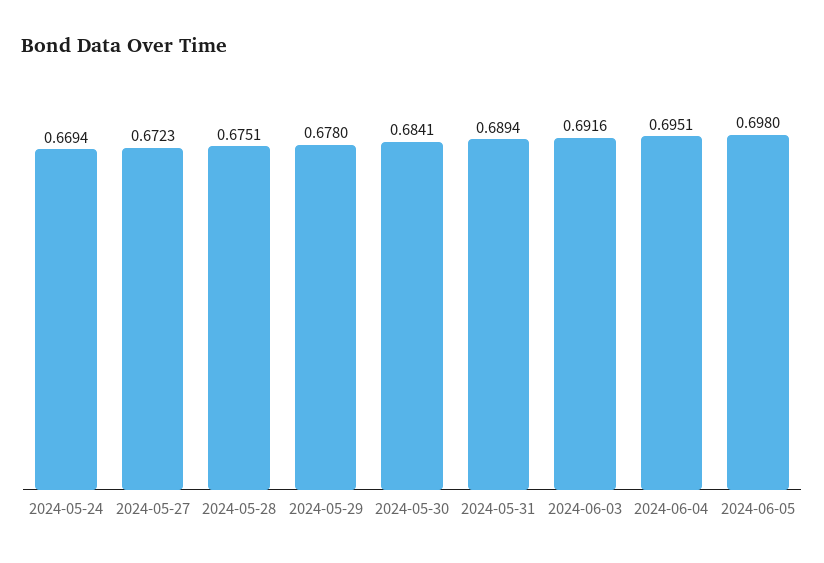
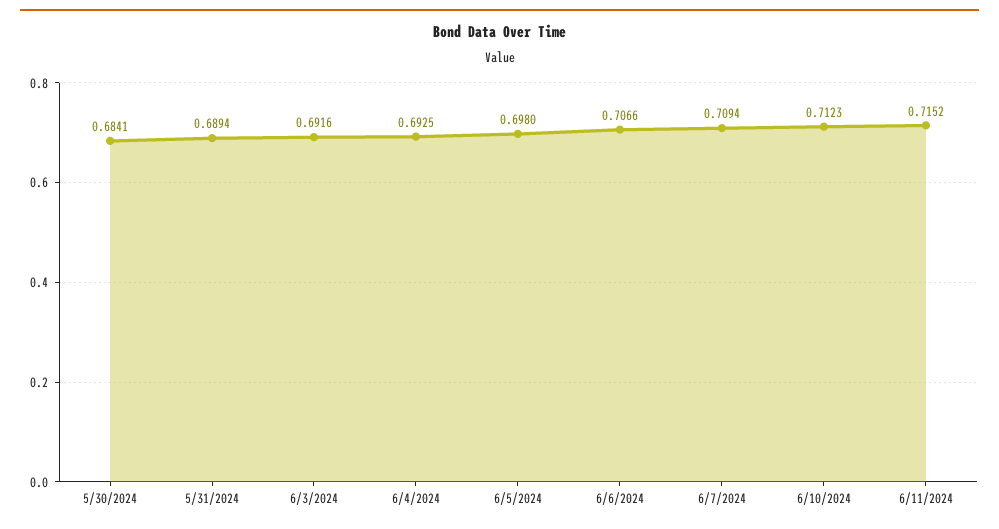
2024-05-24: 0.6694 -> none
2024-05-27: 0.6723 -> none
2024-05-28: 0.6751 -> none
2024-05-29: 0.678 -> none
2024-06-04: 0.6951 -> 0.6925
6/6/2024: none -> 0.7066
6/7/2024: none -> 0.7094
6/10/2024: none -> 0.7123
6/11/2024: none -> 0.7152

